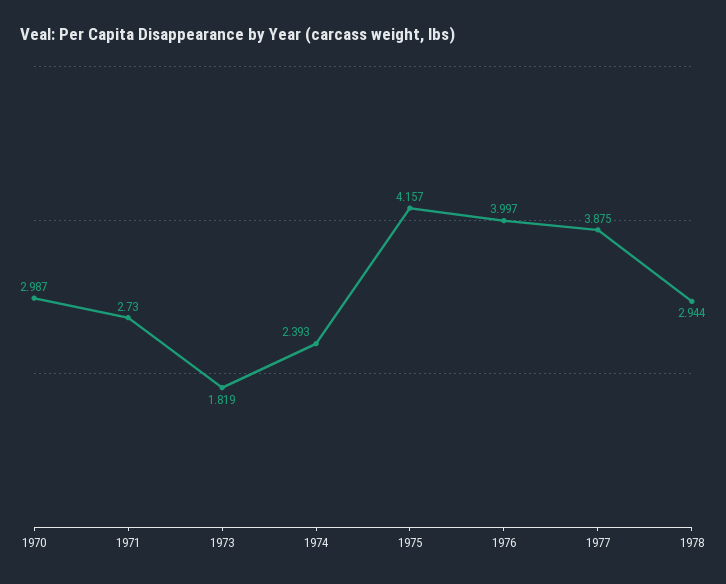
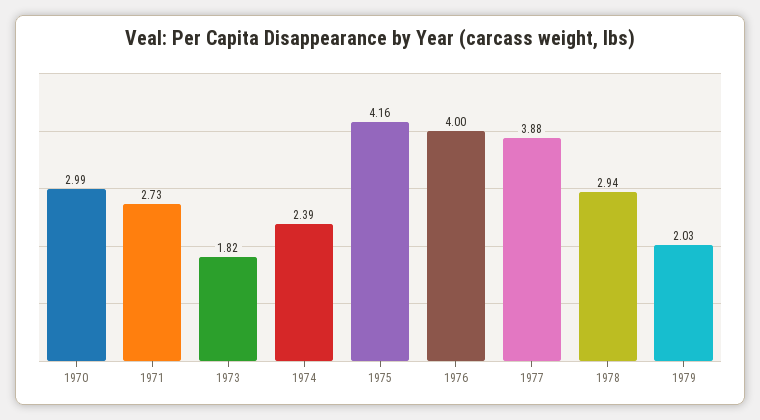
1979: none -> 2.03

